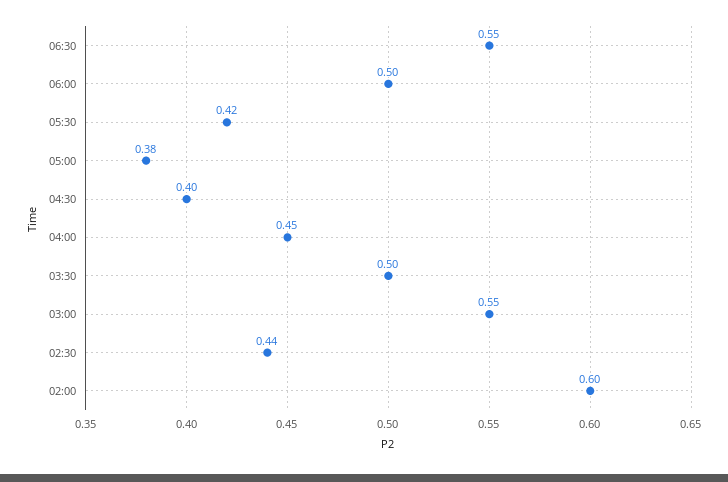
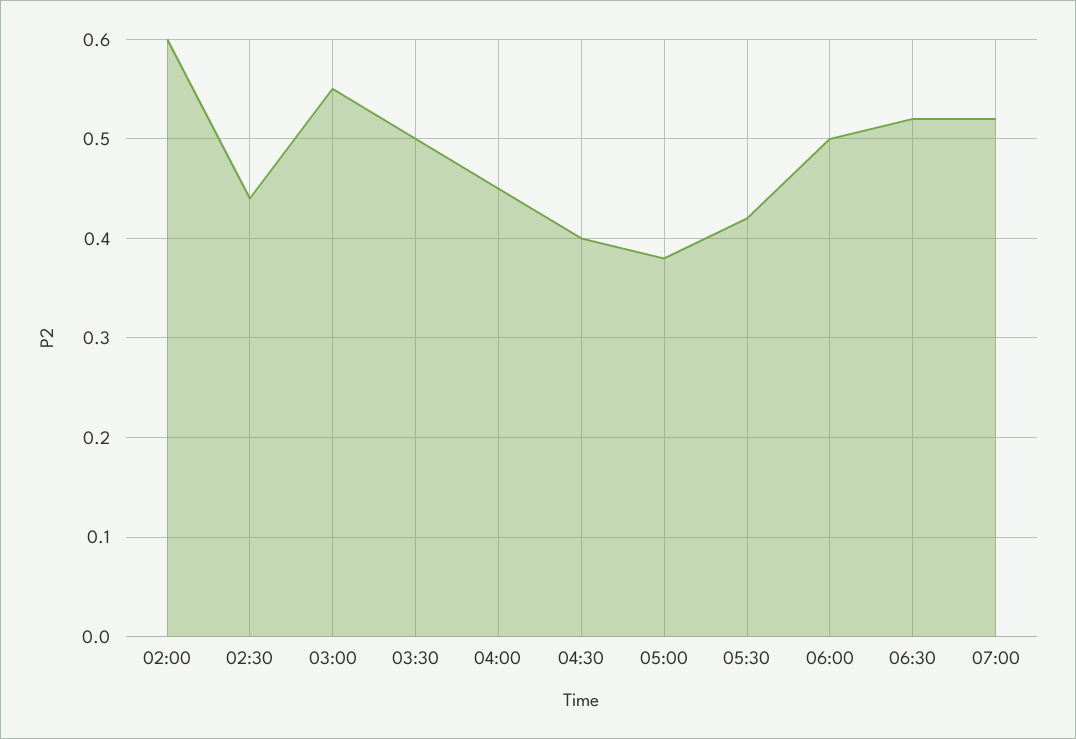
06:30: 0.55 -> 0.52
07:00: none -> 0.52

